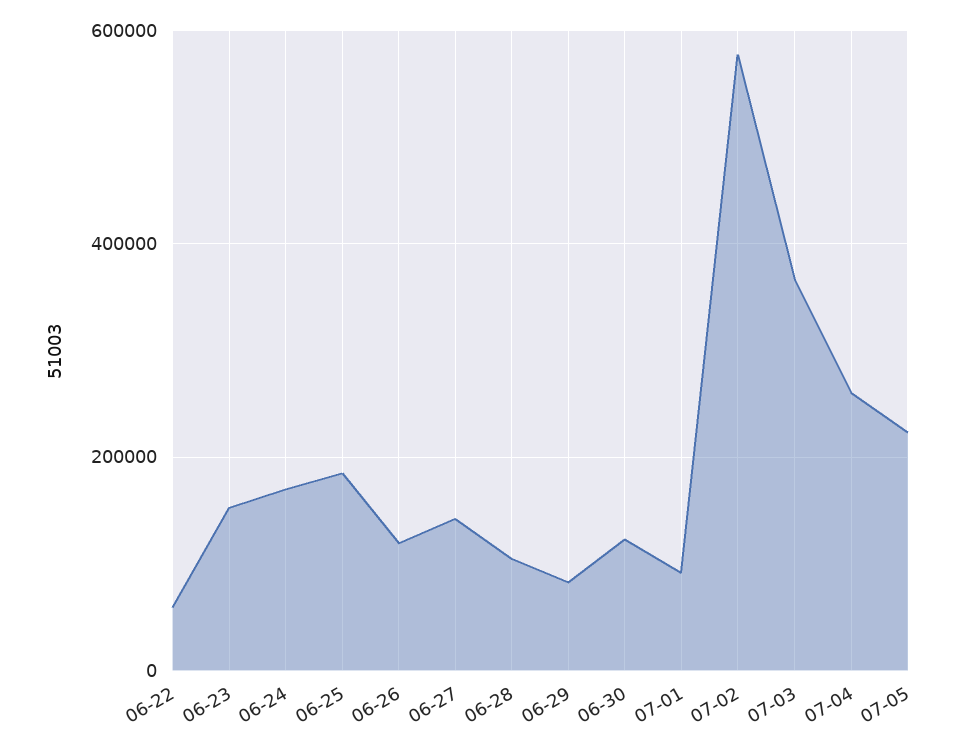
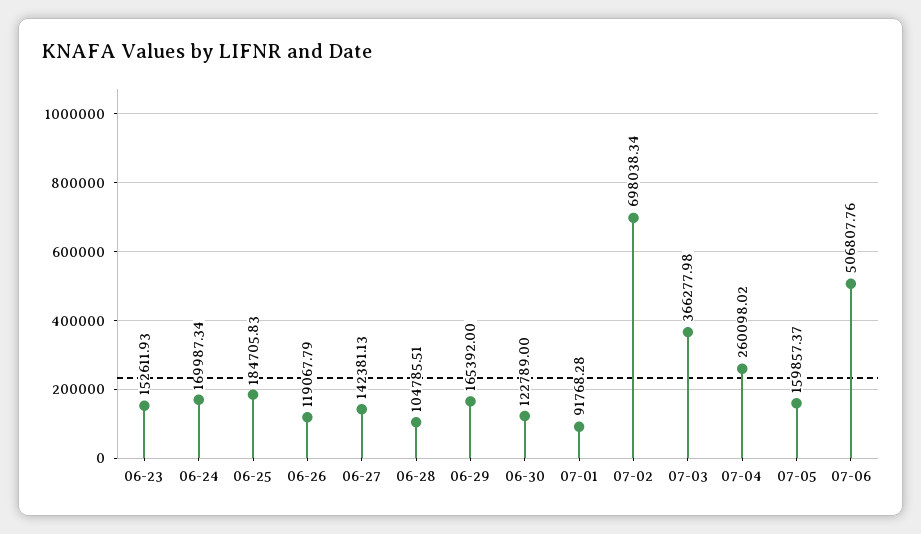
06-22: 60000 -> none
06-29: 80000 -> 165392
07-02: 580000 -> 698038.34
07-05: 220000 -> 159857.37
07-06: none -> 506807.76

